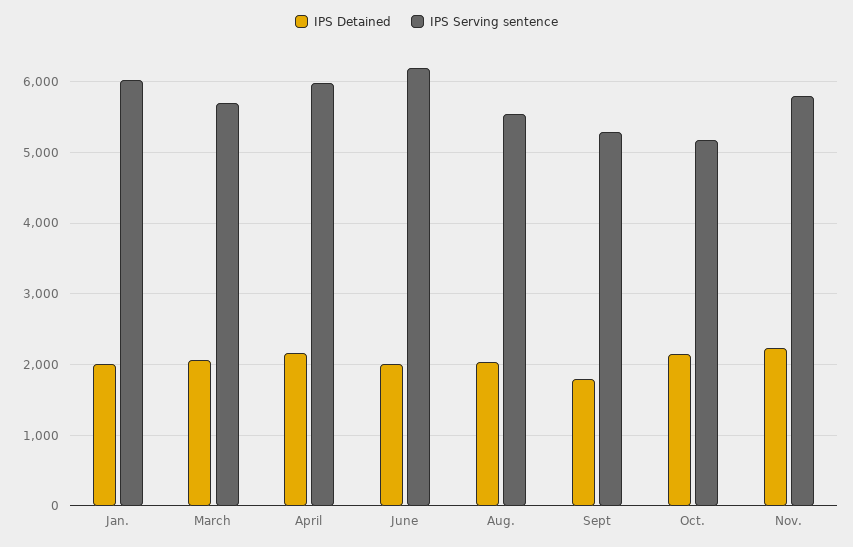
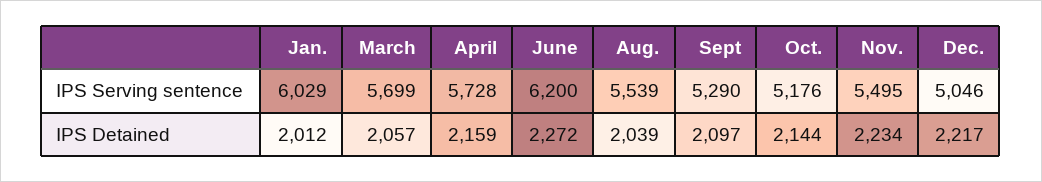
IPS Serving sentence, April: 6000 -> 5728
IPS Detained, June: 2000 -> 2272
IPS Detained, Sept: 1800 -> 2097
IPS Serving sentence, Nov.: 5800 -> 5495
IPS Serving sentence, Dec.: none -> 5046
IPS Detained, Dec.: none -> 2217

